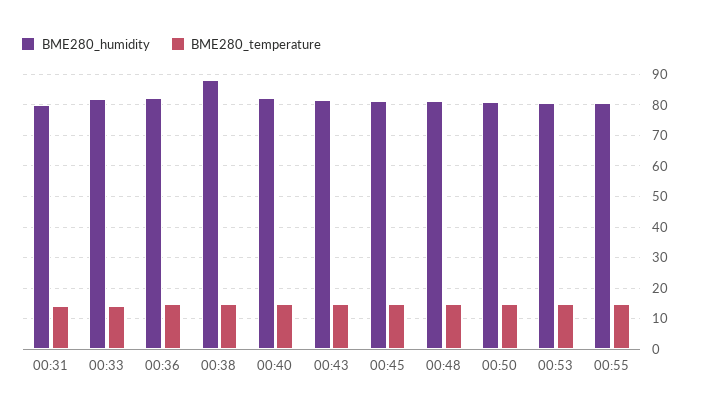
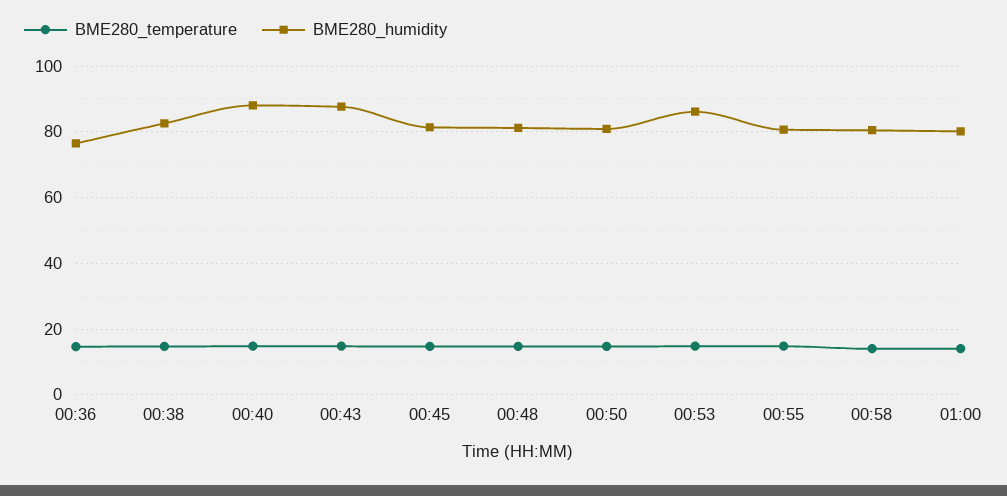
BME280_humidity, 00:31: 80 -> none
BME280_temperature, 00:31: 14 -> none
BME280_humidity, 00:33: 82 -> none
BME280_temperature, 00:33: 14 -> none
BME280_humidity, 00:36: 82 -> 76
BME280_humidity, 00:38: 88 -> 82
BME280_humidity, 00:40: 82 -> 88
BME280_humidity, 00:43: 82 -> 88
BME280_humidity, 00:53: 80 -> 86
BME280_temperature, 00:58: none -> 14
BME280_humidity, 00:58: none -> 80
BME280_temperature, 01:00: none -> 14
BME280_humidity, 01:00: none -> 80

